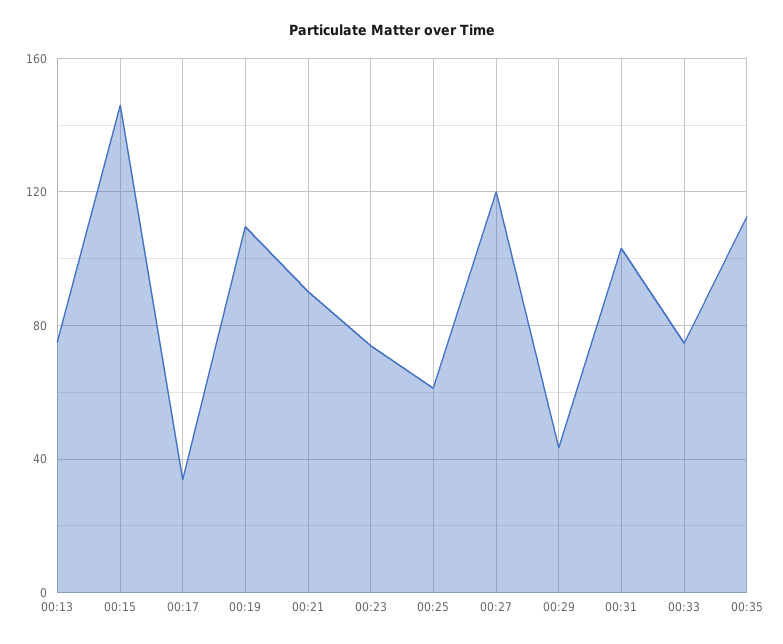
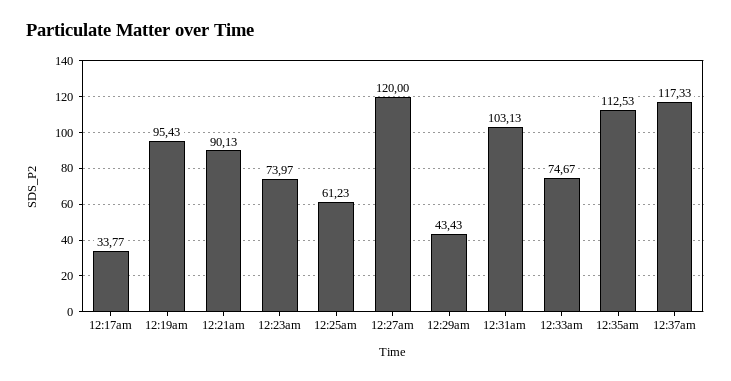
00:13: 75 -> none
00:15: 145 -> none
00:19: 110 -> 95.43
12:37am: none -> 117.33

